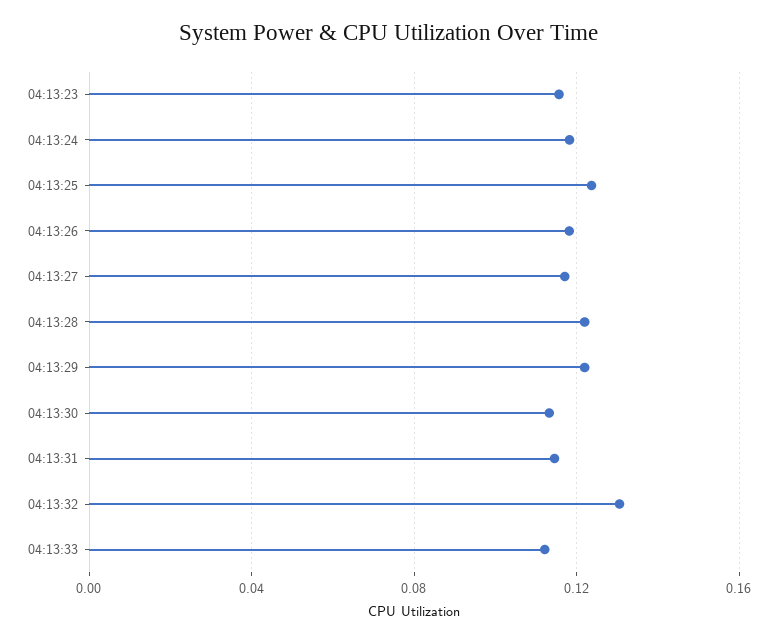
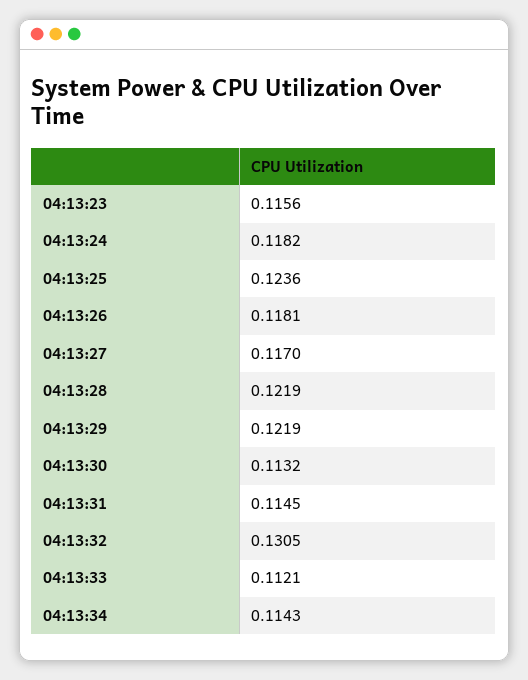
04:13:34: none -> 0.1143

